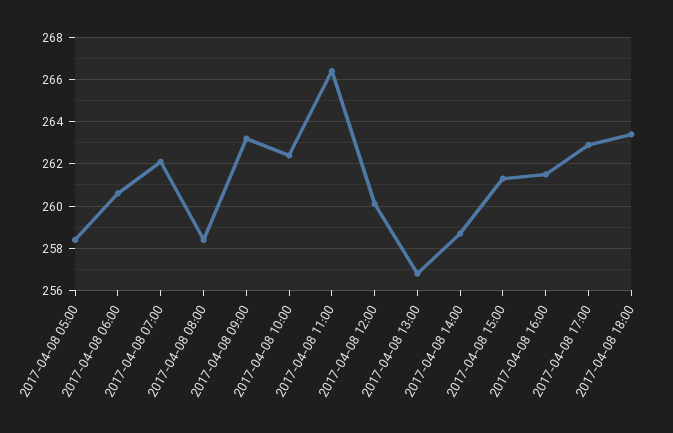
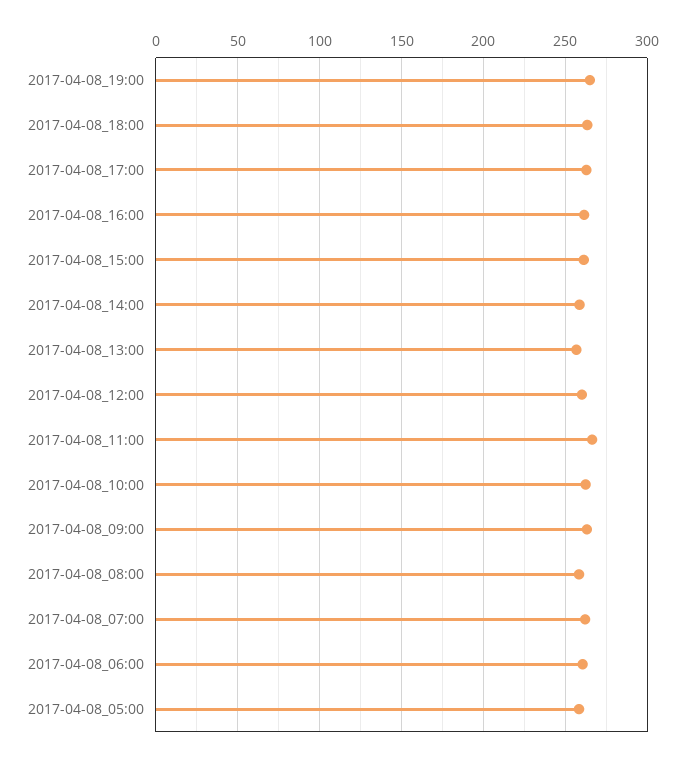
2017-04-08_19:00: none -> 265

